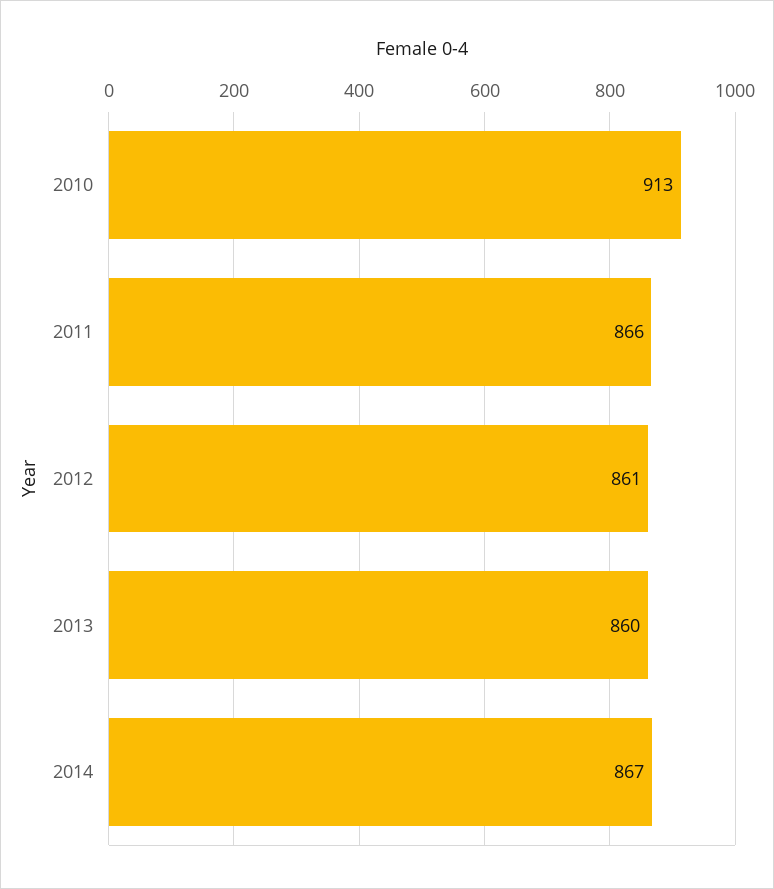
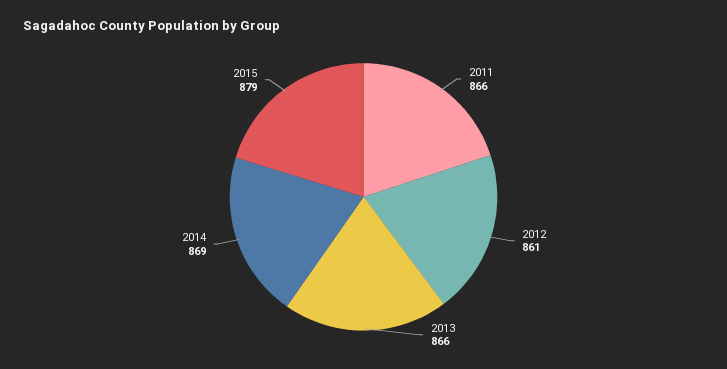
2010: 913 -> none
2013: 860 -> 866
2014: 867 -> 869
2015: none -> 879

